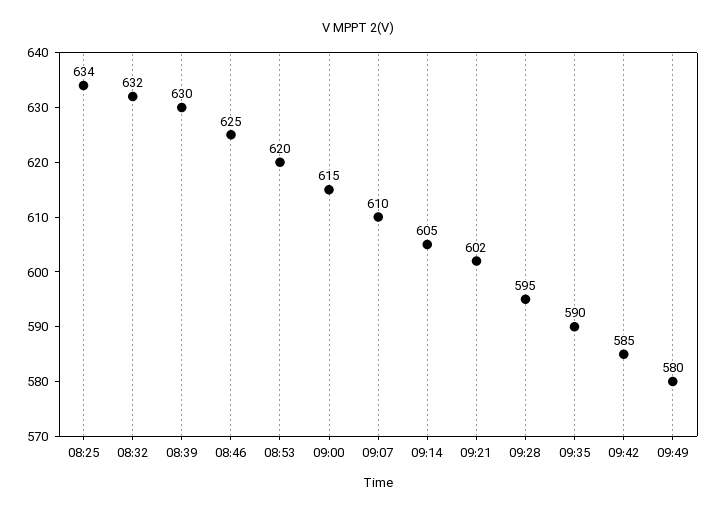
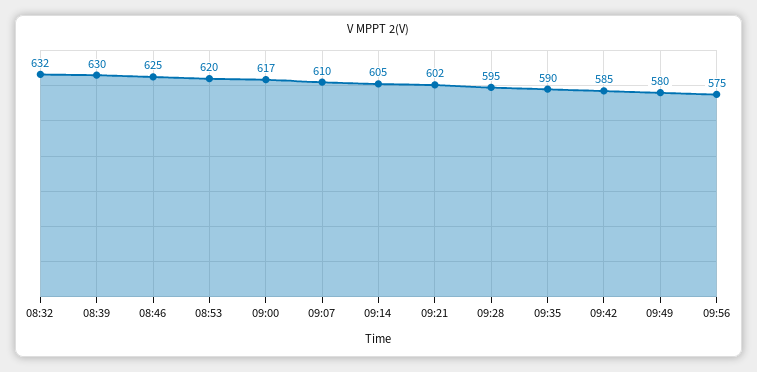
08:25: 634 -> none
09:00: 615 -> 617
09:56: none -> 575

